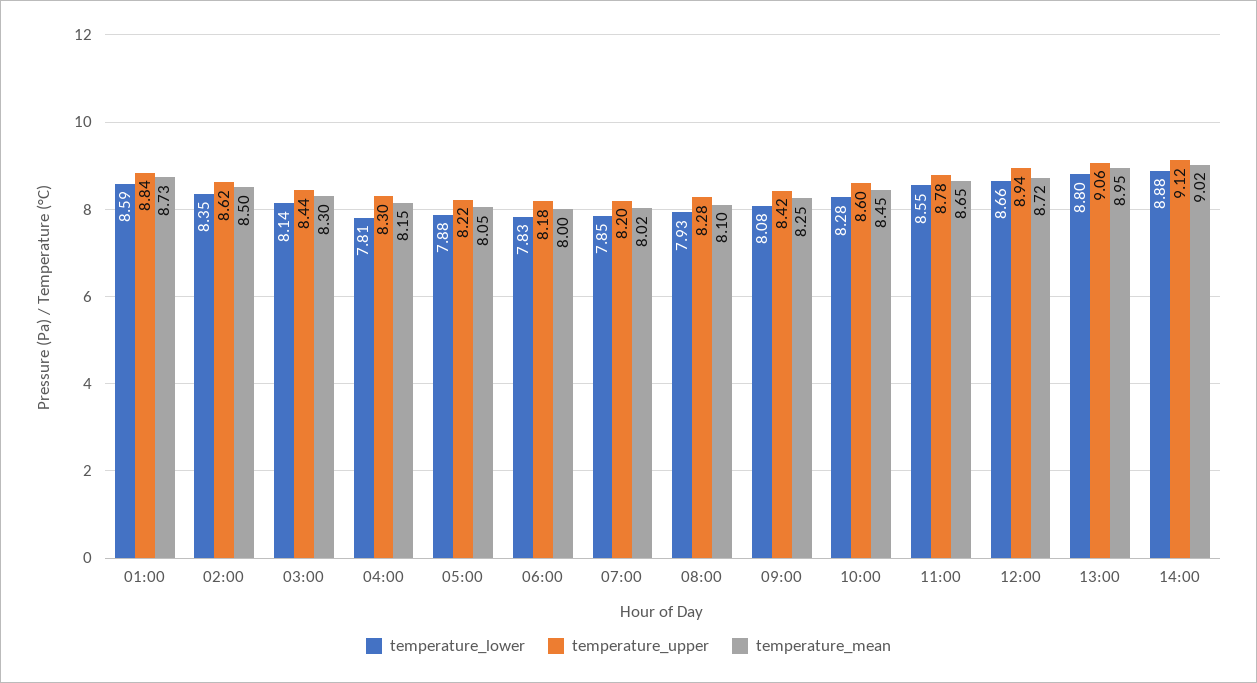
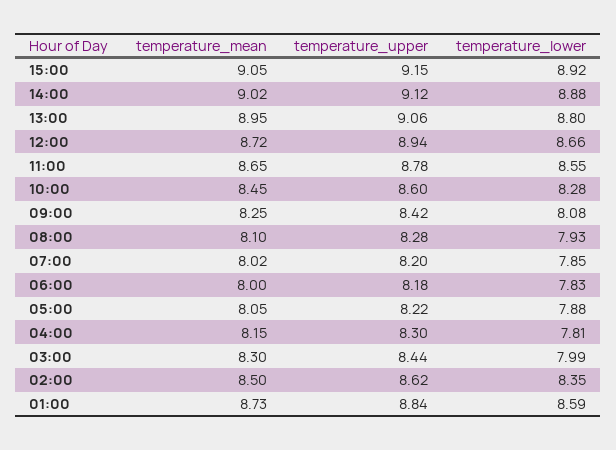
temperature_lower, 03:00: 8.14 -> 7.99
temperature_mean, 15:00: none -> 9.05
temperature_upper, 15:00: none -> 9.15
temperature_lower, 15:00: none -> 8.92

